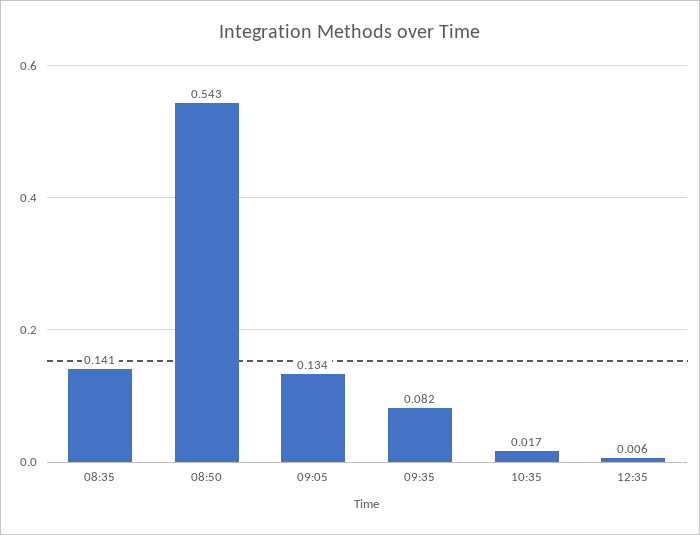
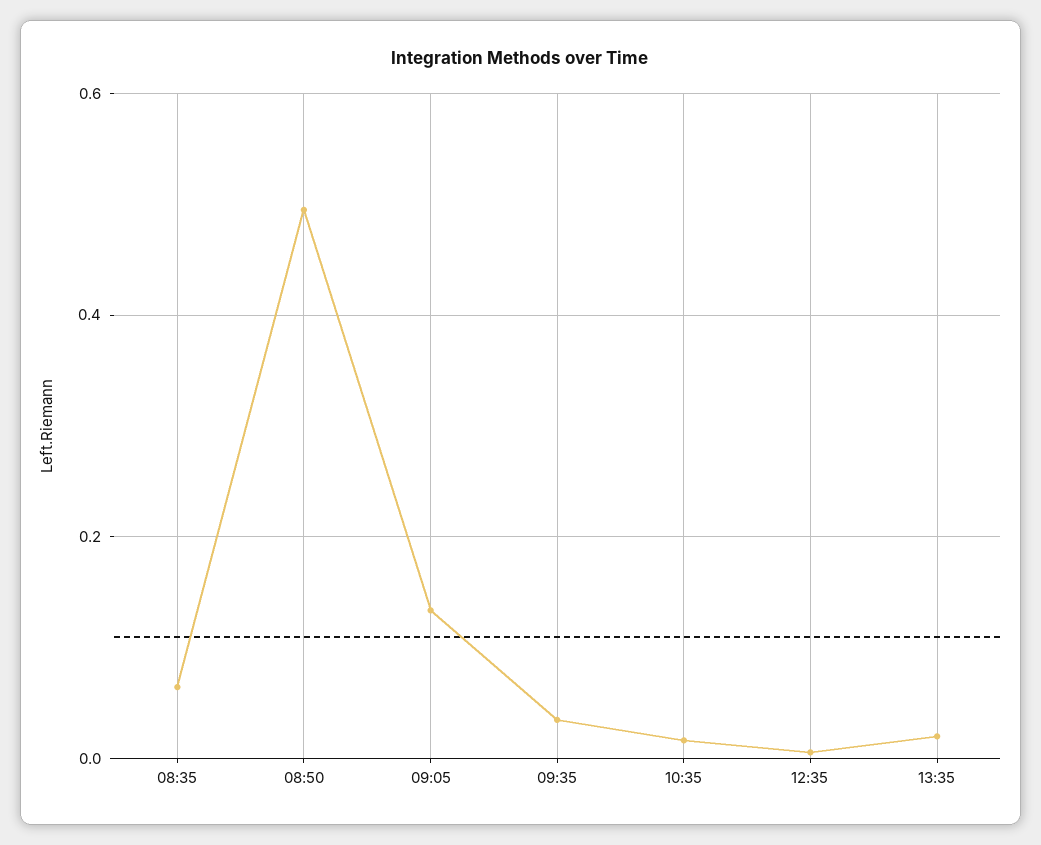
08:35: 0.141 -> 0.06
08:50: 0.543 -> 0.5
09:35: 0.082 -> 0.04
13:35: none -> 0.02

